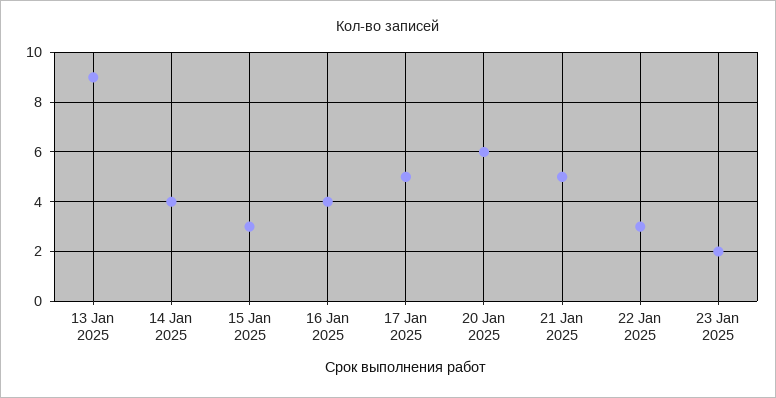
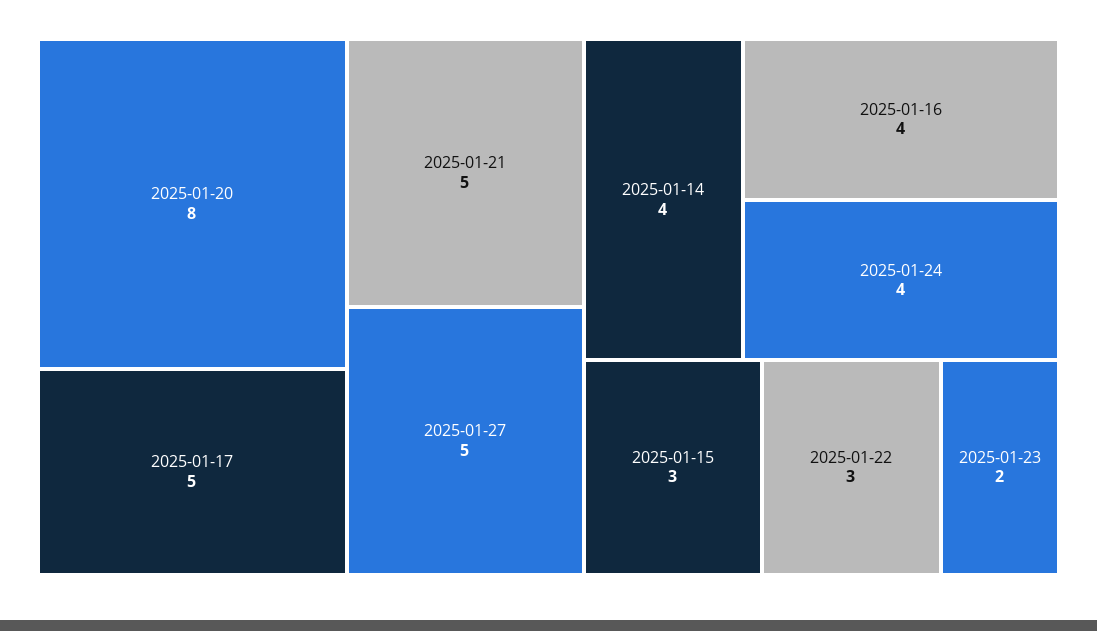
13 Jan 2025: 9 -> none
20 Jan 2025: 6 -> 8
2025-01-27: none -> 5
2025-01-24: none -> 4

